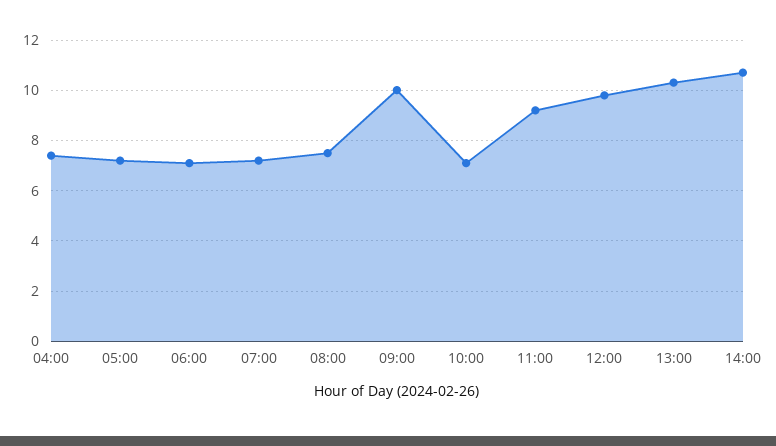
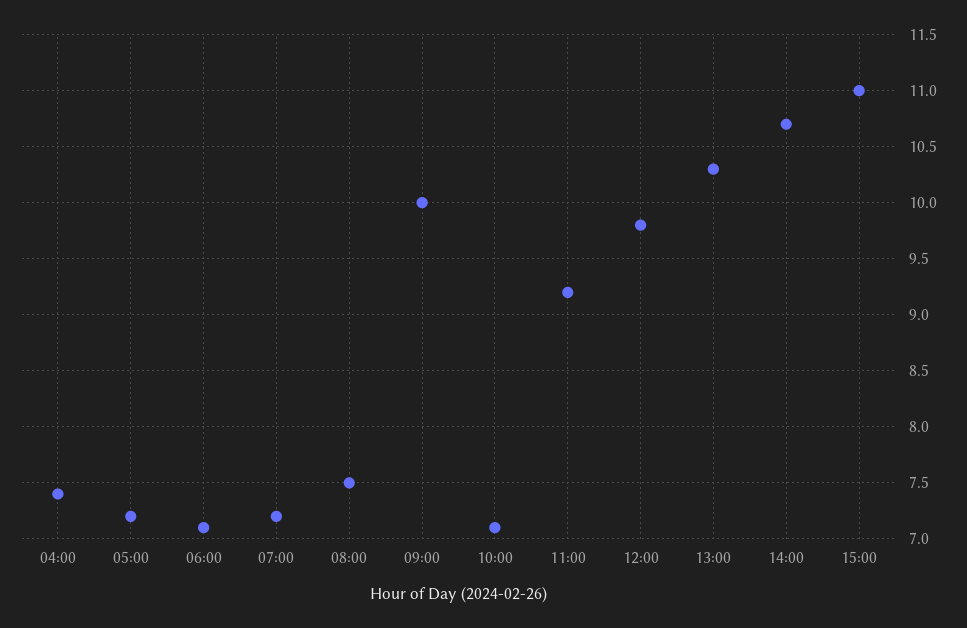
15:00: none -> 11

